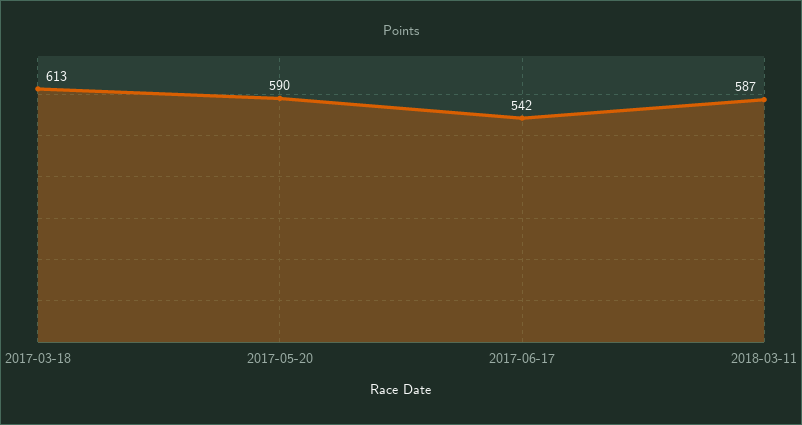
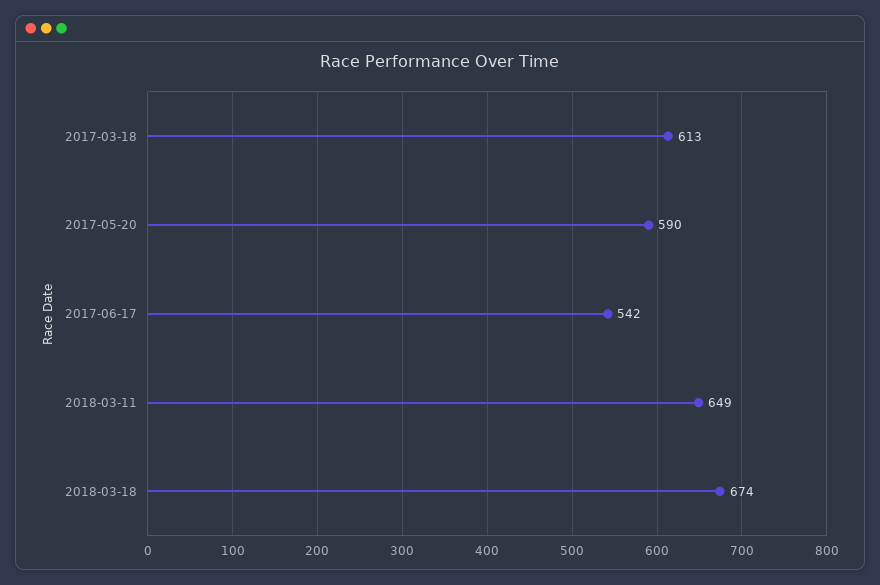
2018-03-11: 587 -> 649
2018-03-18: none -> 674

